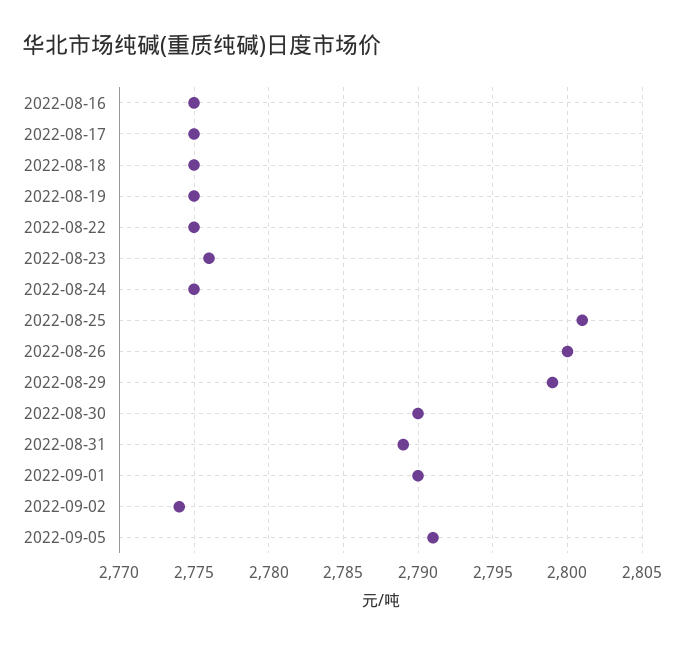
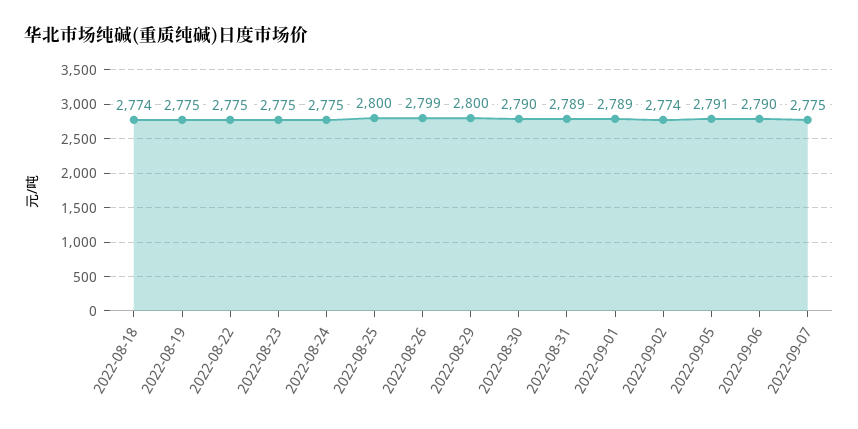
2022-08-16: 2775 -> none
2022-08-17: 2775 -> none
2022-08-18: 2775 -> 2774
2022-08-23: 2776 -> 2775
2022-08-25: 2801 -> 2800
2022-08-26: 2800 -> 2799
2022-08-29: 2799 -> 2800
2022-09-01: 2790 -> 2789
2022-09-06: none -> 2790
2022-09-07: none -> 2775

